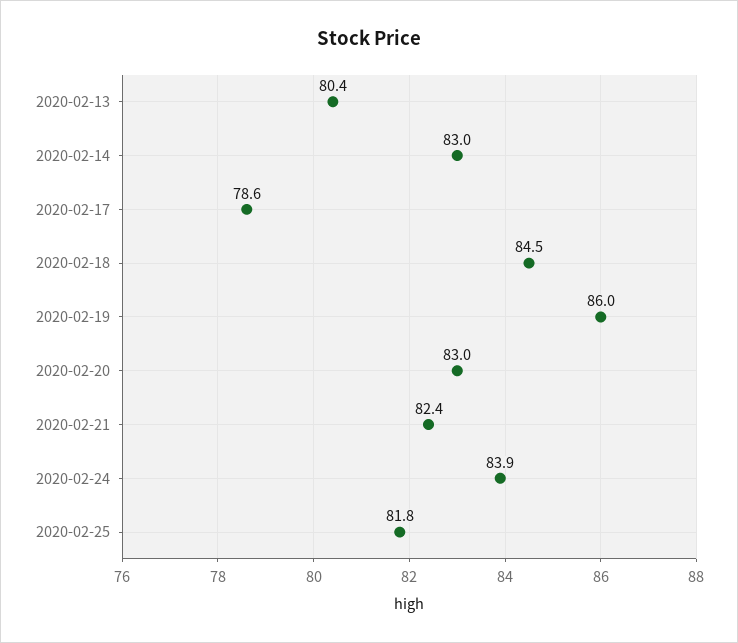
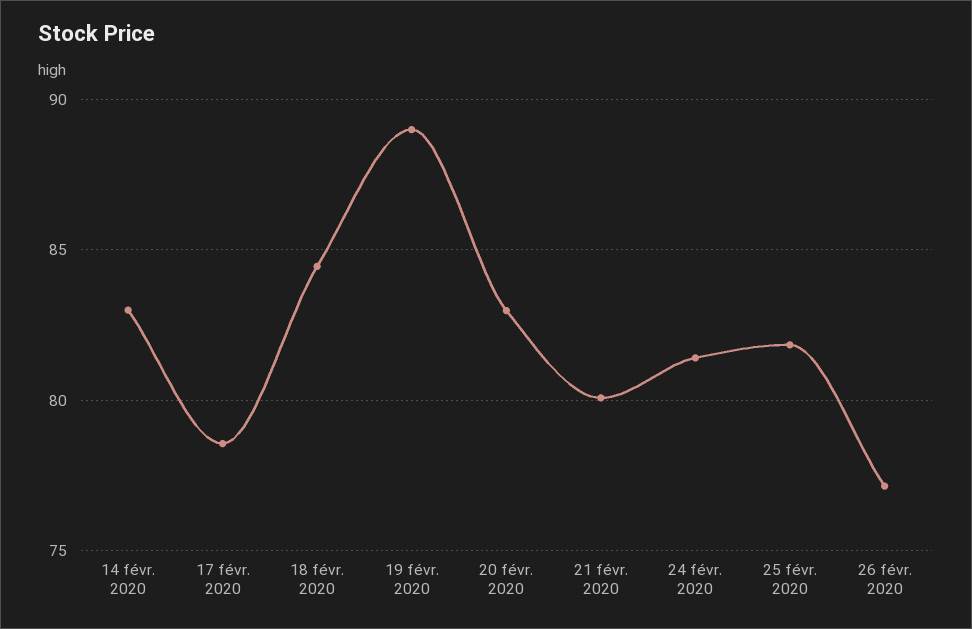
2020-02-13: 80.4 -> none
2020-02-19: 86 -> 89
2020-02-21: 82.4 -> 80
2020-02-24: 83.9 -> 81.5
26 févr. 2020: none -> 77

